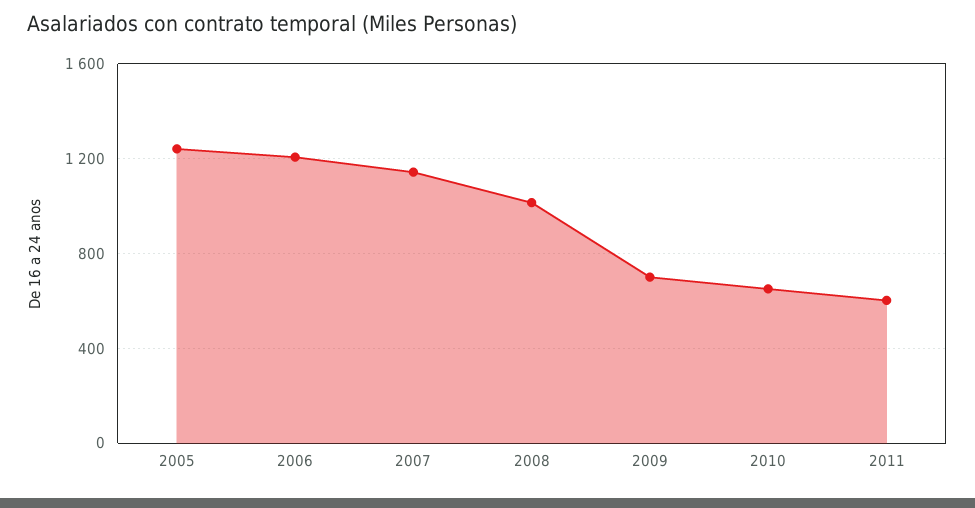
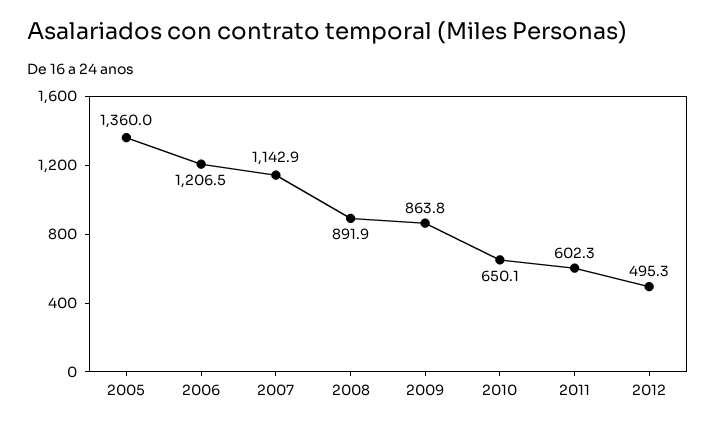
2005: 1250 -> 1360
2008: 1000 -> 891.9
2009: 700 -> 863.8
2012: none -> 495.3

